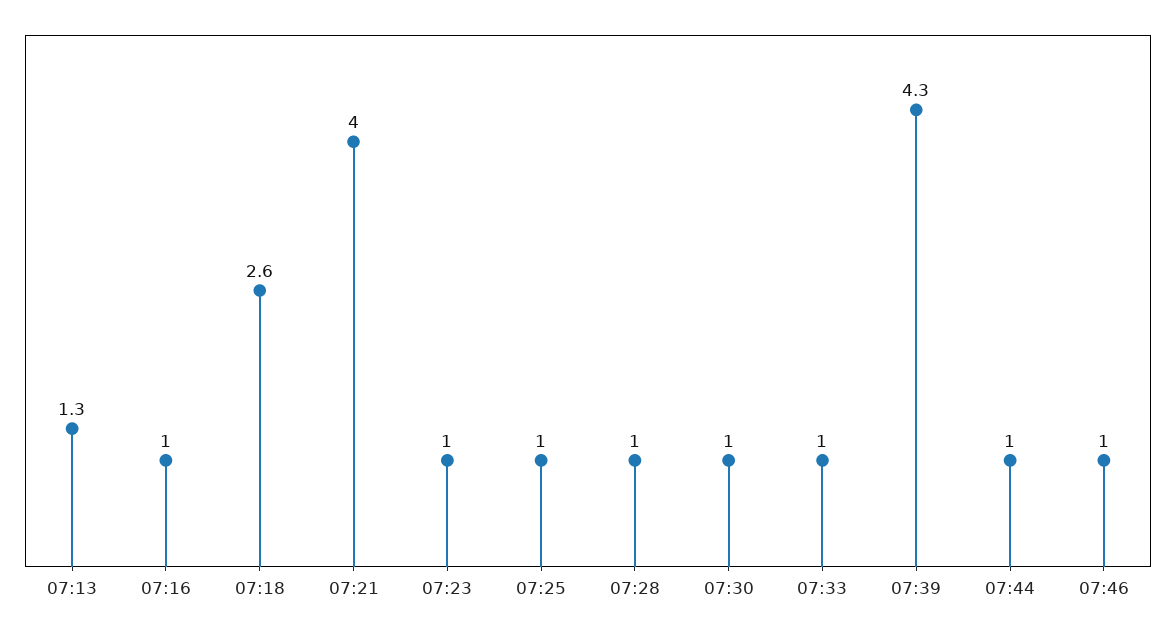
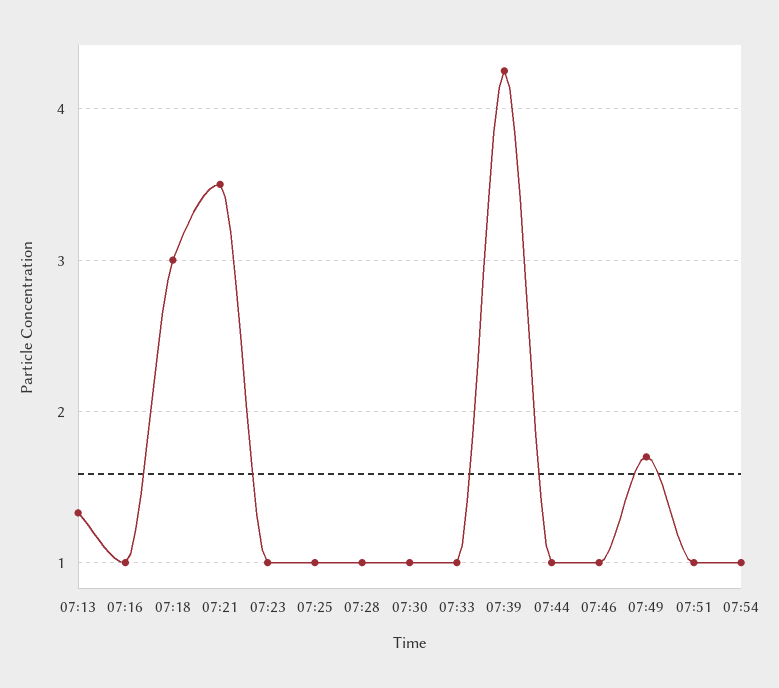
07:18: 2.6 -> 3
07:21: 4 -> 3.5
07:49: none -> 1.7
07:51: none -> 1
07:54: none -> 1

